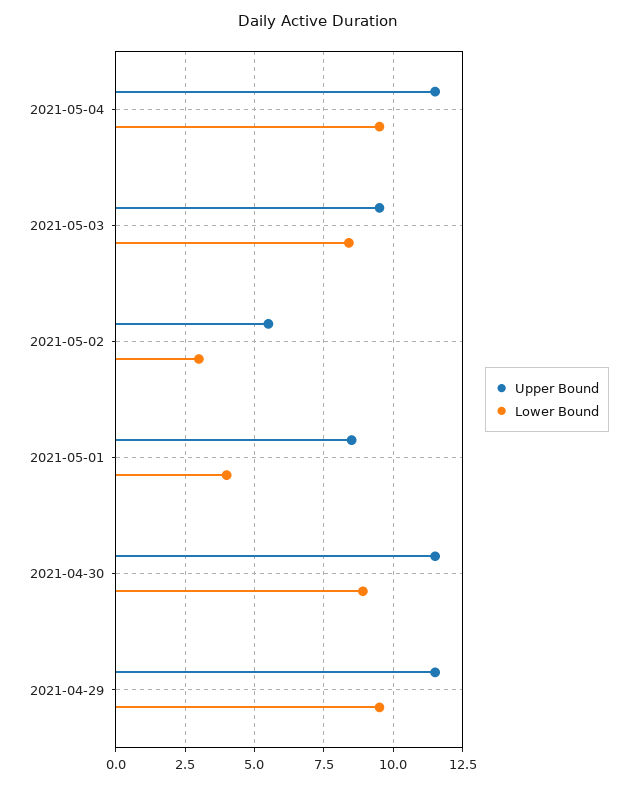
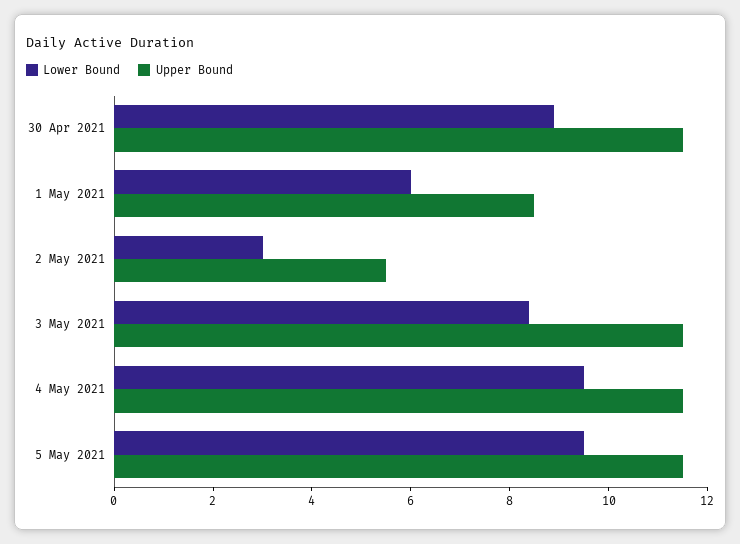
Upper Bound, 2021-05-03: 9.5 -> 11.5
Lower Bound, 2021-05-01: 4 -> 6
Upper Bound, 2021-04-29: 11.5 -> none
Lower Bound, 2021-04-29: 9.5 -> none
Lower Bound, 5 May 2021: none -> 9.5
Upper Bound, 5 May 2021: none -> 11.5

